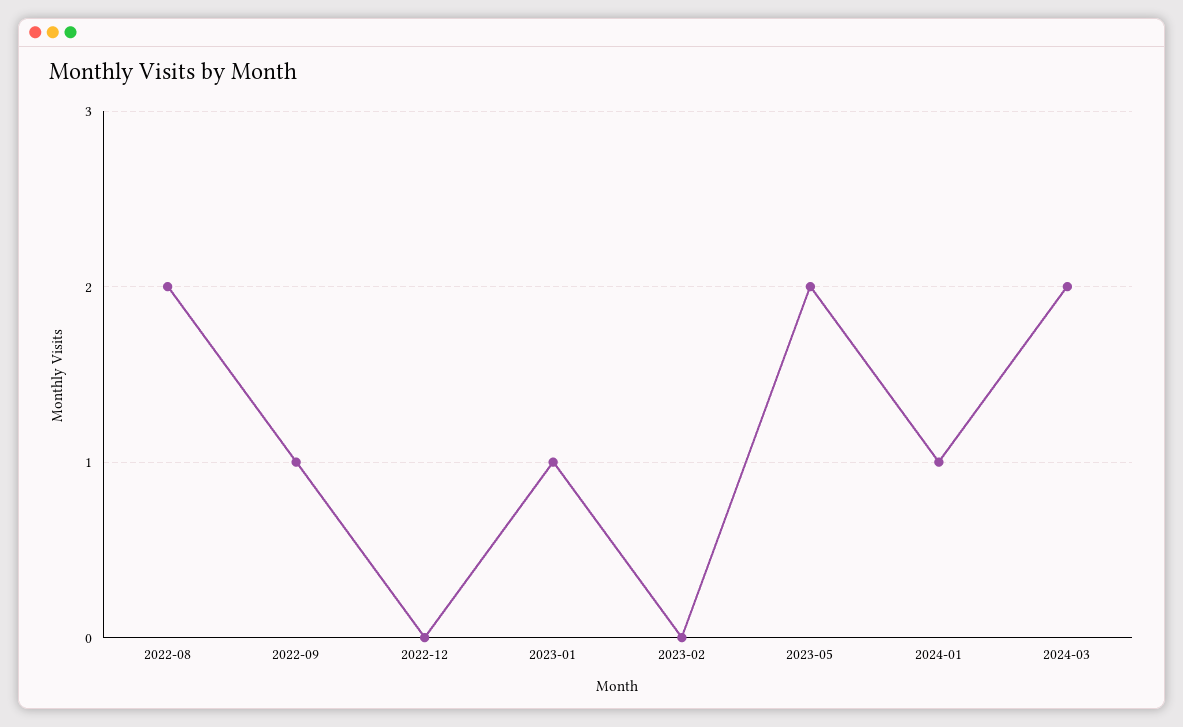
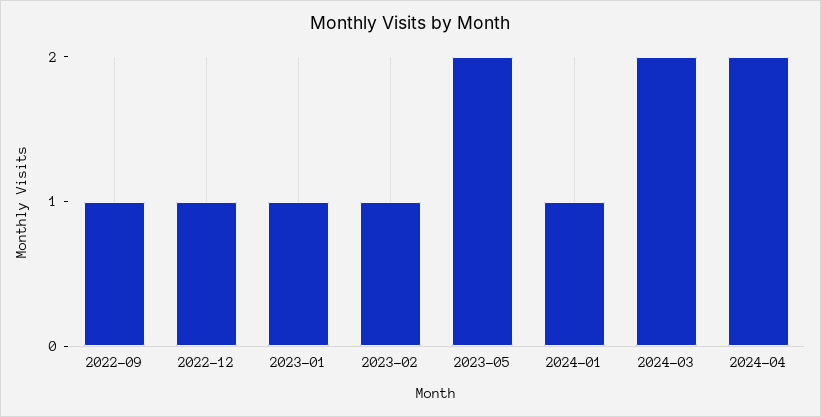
2022-08: 2 -> none
2022-12: 0 -> 1
2023-02: 0 -> 1
2024-04: none -> 2

